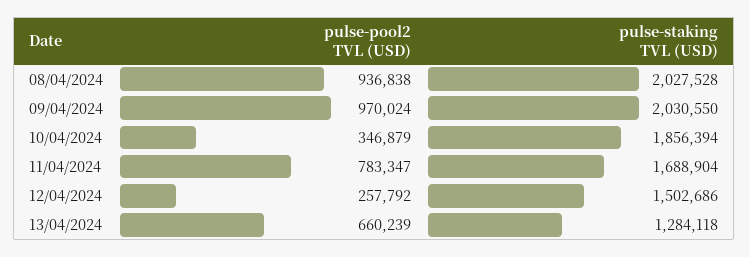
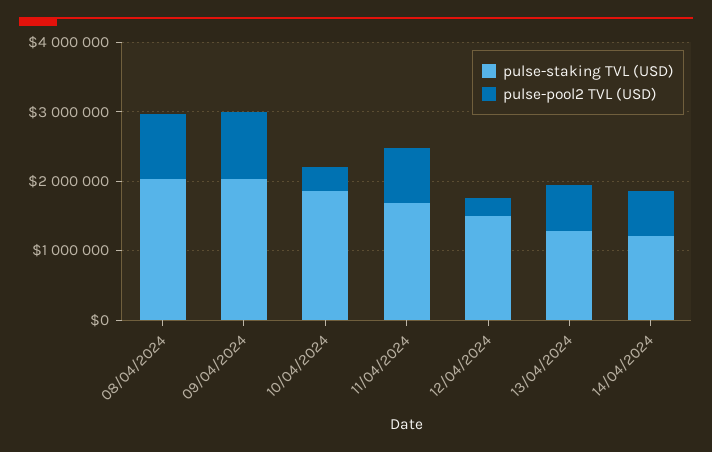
pulse-staking TVL (USD), 14/04/2024: none -> 1200000
pulse-pool2 TVL (USD), 14/04/2024: none -> 600000

